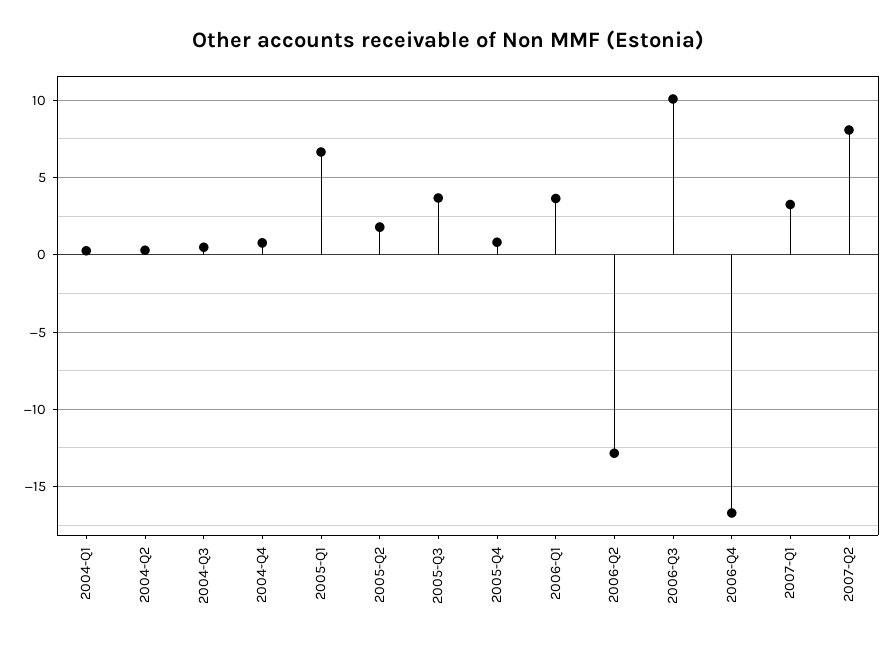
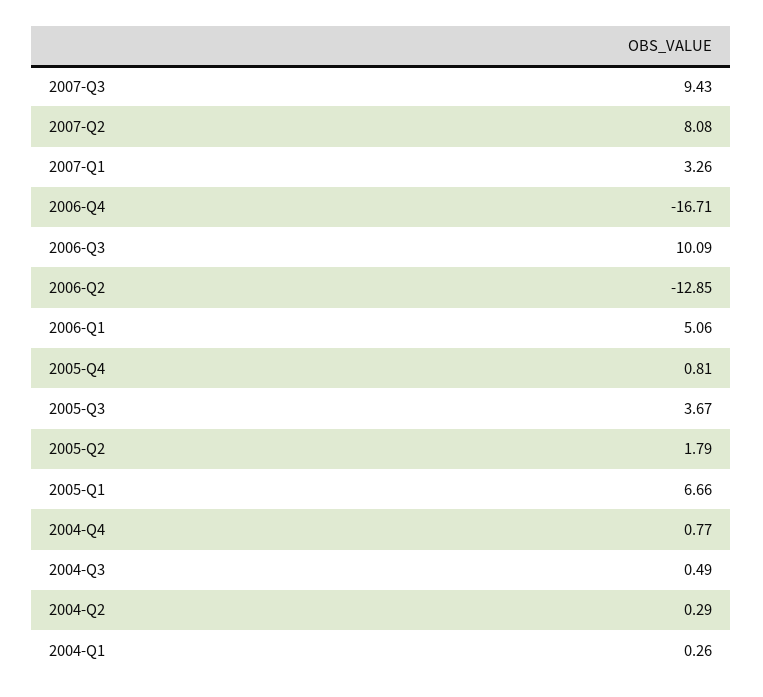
2006-Q1: 3.5 -> 5.06
2007-Q3: none -> 9.43

